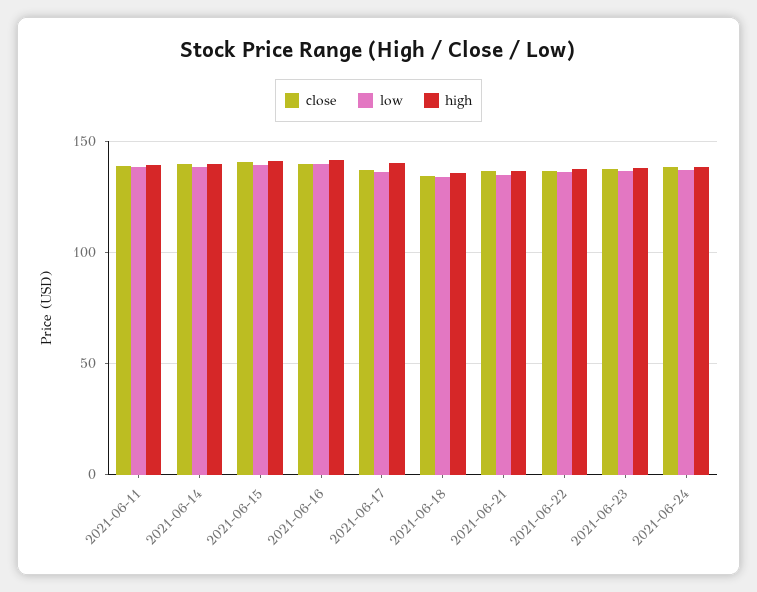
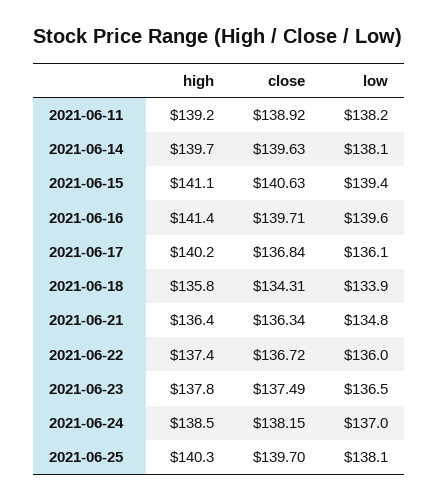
high, 2021-06-25: none -> 140.3
close, 2021-06-25: none -> 139.7
low, 2021-06-25: none -> 138.1

